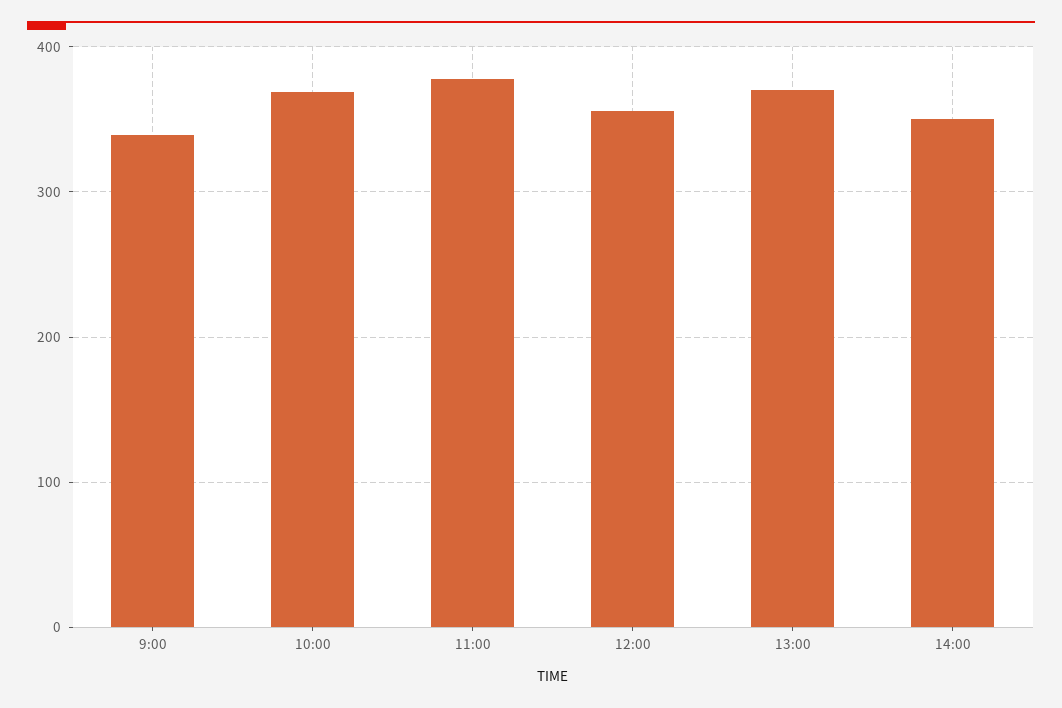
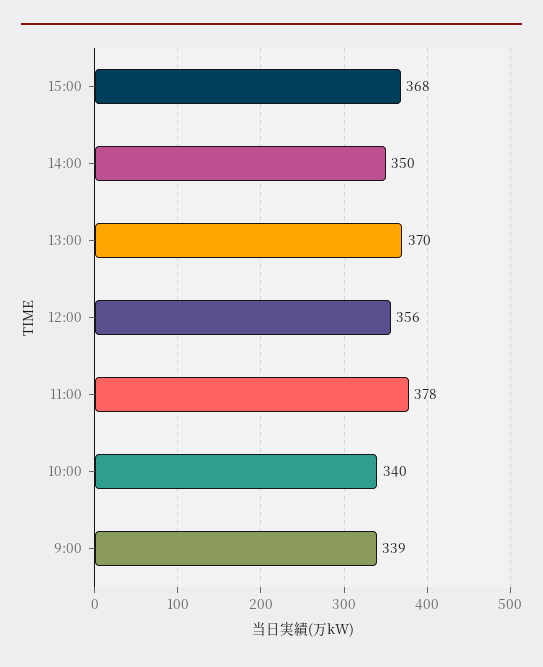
10:00: 370 -> 340
15:00: none -> 368

